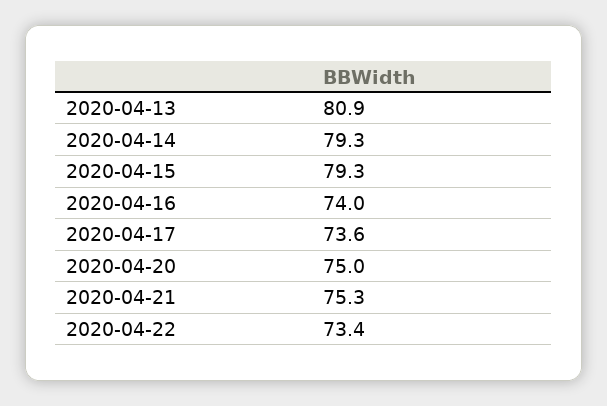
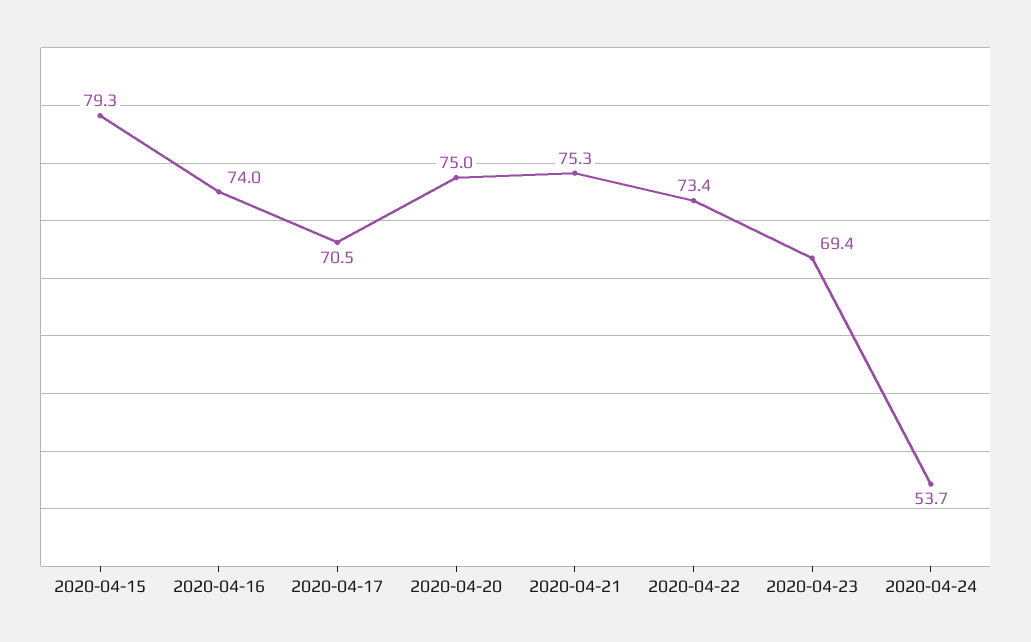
2020-04-13: 80.9 -> none
2020-04-14: 79.3 -> none
2020-04-17: 73.6 -> 70.5
2020-04-23: none -> 69.4
2020-04-24: none -> 53.7

